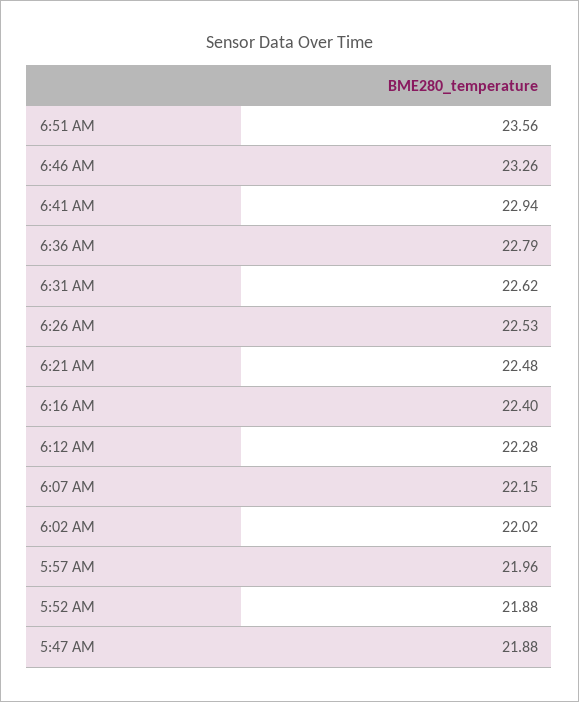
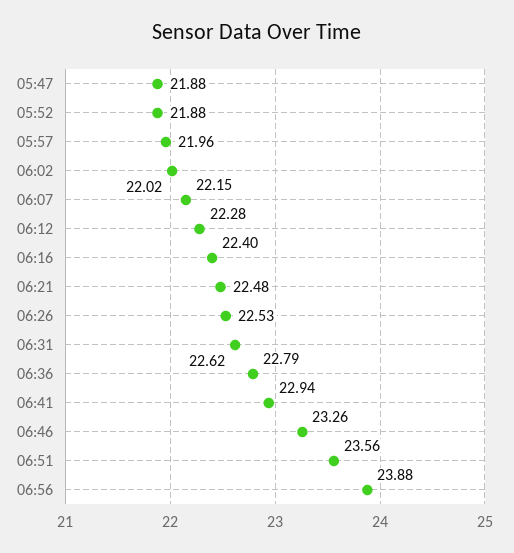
06:56: none -> 23.88

